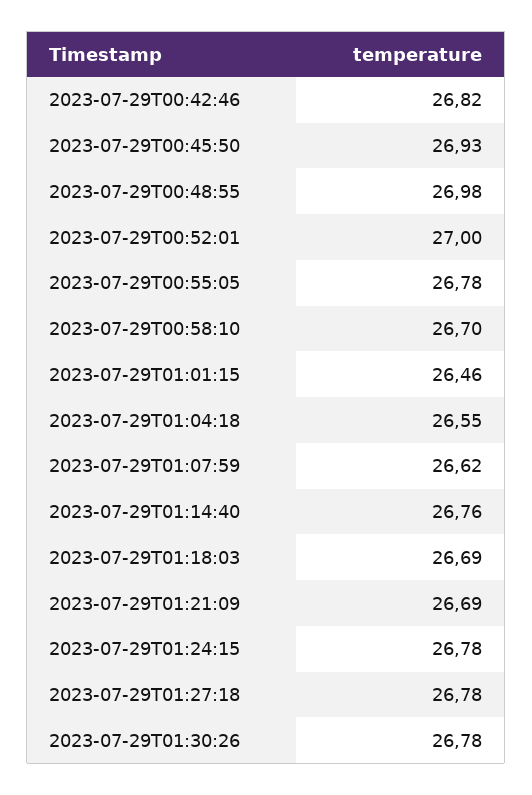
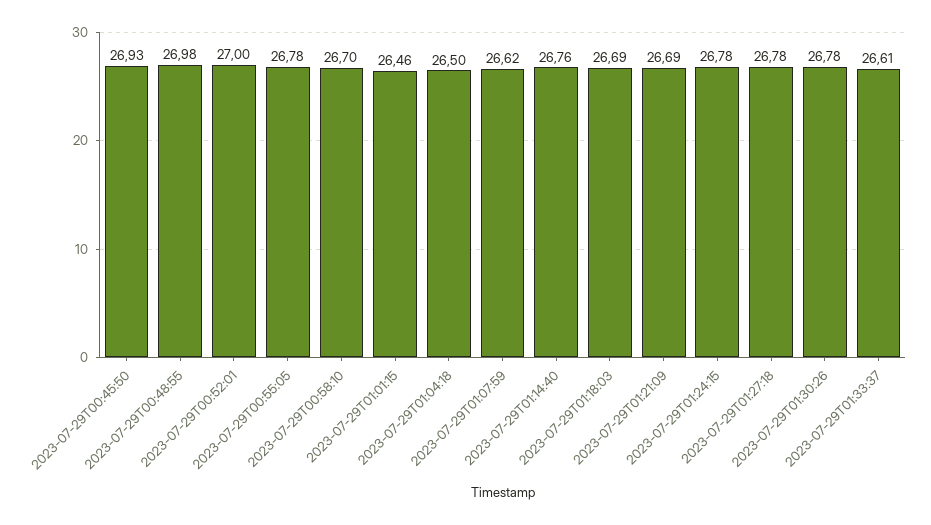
2023-07-29T00:42:46: 26.82 -> none
2023-07-29T01:04:18: 26.55 -> 26.5
2023-07-29T01:33:37: none -> 26.61

